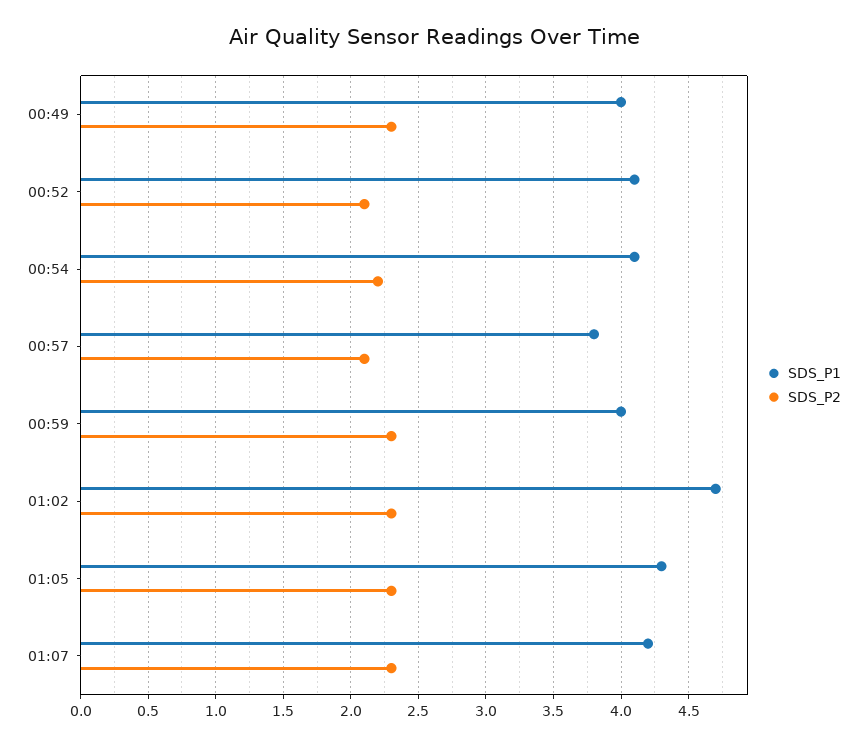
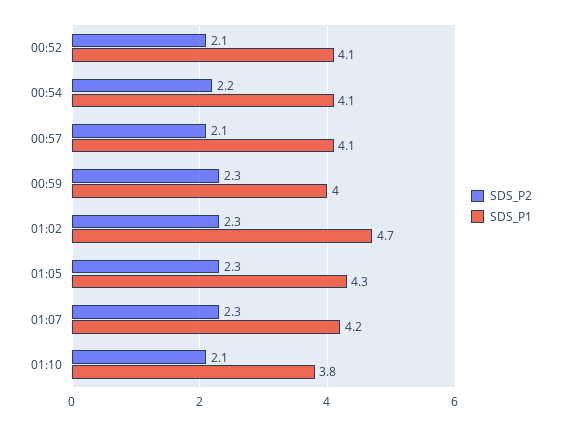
SDS_P1, 00:49: 4 -> none
SDS_P2, 00:49: 2.3 -> none
SDS_P1, 00:57: 3.8 -> 4.1
SDS_P2, 01:10: none -> 2.1
SDS_P1, 01:10: none -> 3.8

